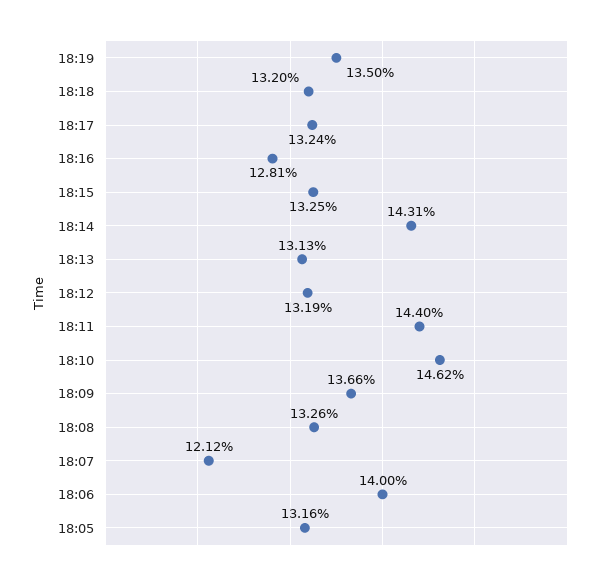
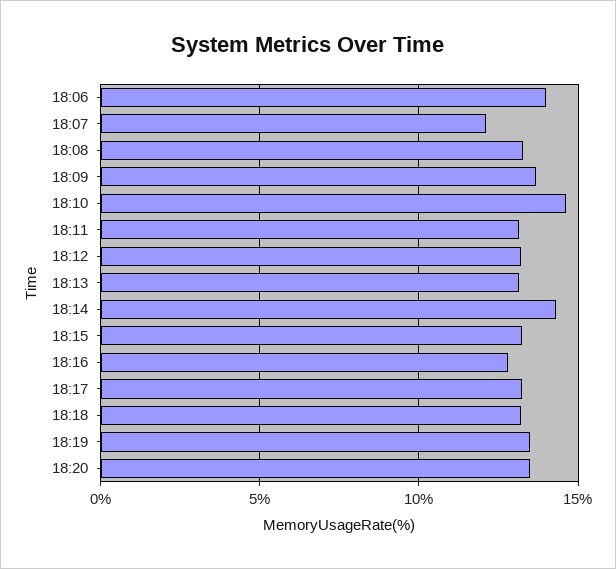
18:11: 14.4 -> 13
18:05: 13.16 -> none
18:20: none -> 13.5

